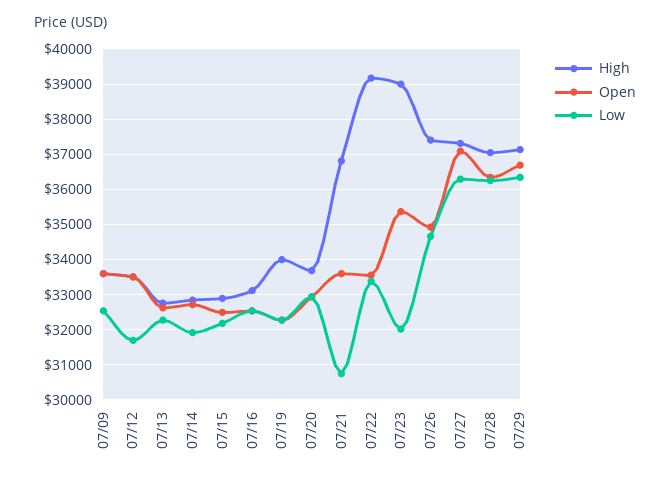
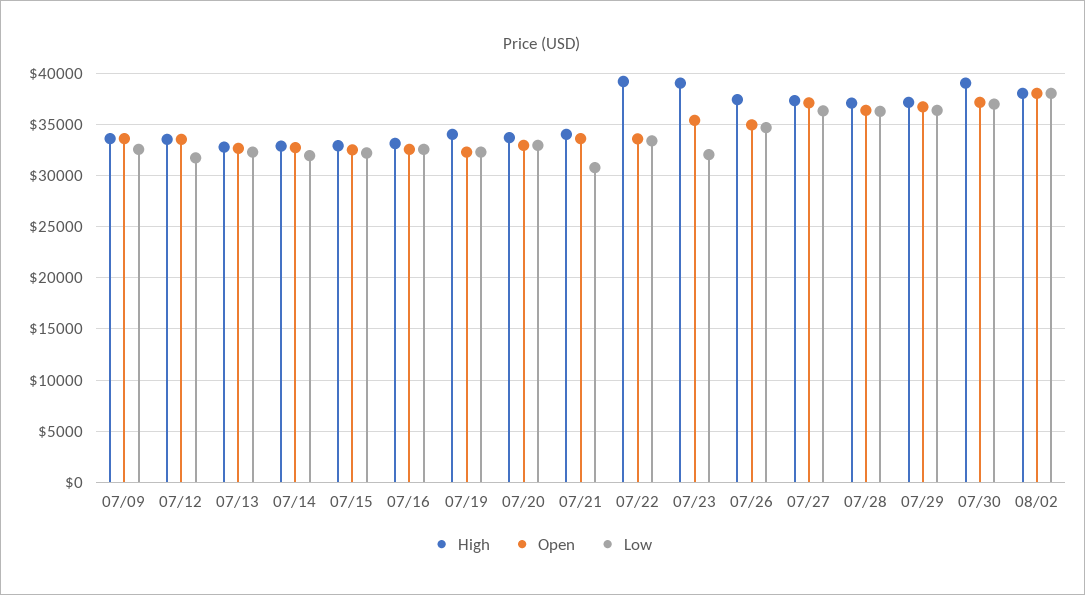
High, 07/21: 36800 -> 34000
High, 07/30: none -> 39000
Open, 07/30: none -> 37000
Low, 07/30: none -> 37000
High, 08/02: none -> 38000
Open, 08/02: none -> 38000
Low, 08/02: none -> 38000

